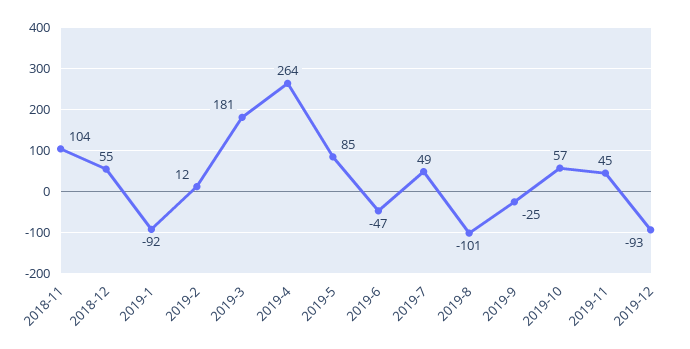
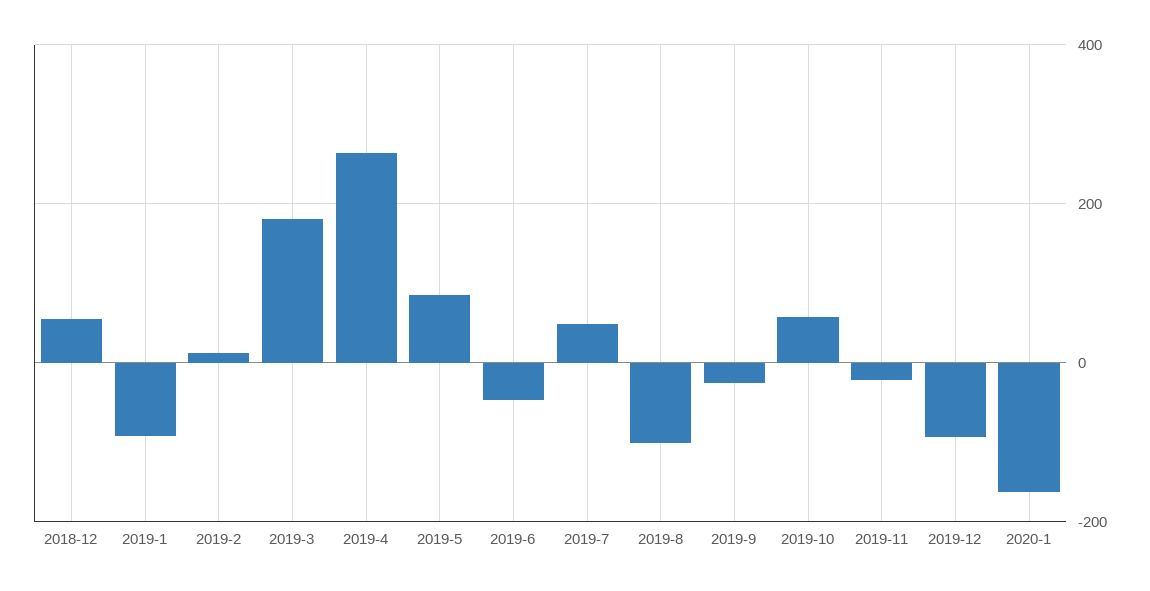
2018-11: 104 -> none
2019-11: 45 -> -20
2020-1: none -> -160

